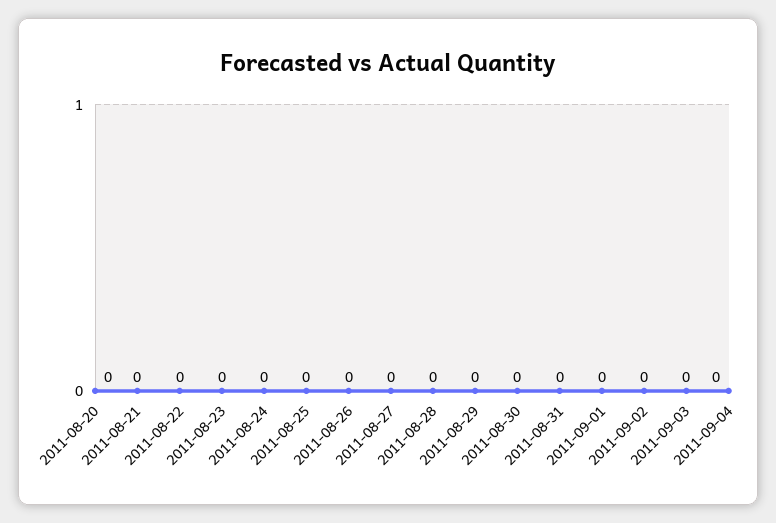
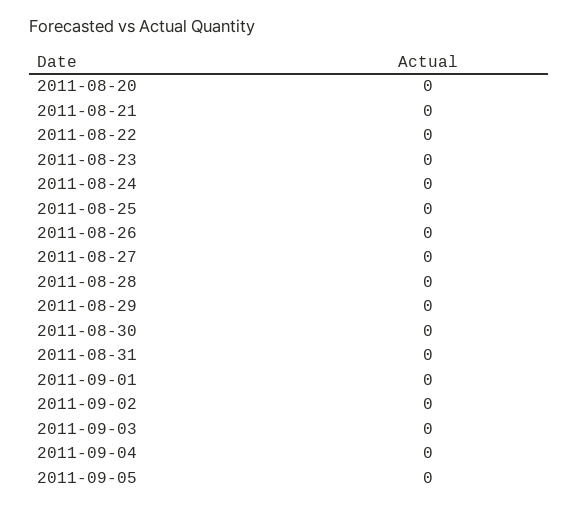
2011-09-05: none -> 0

